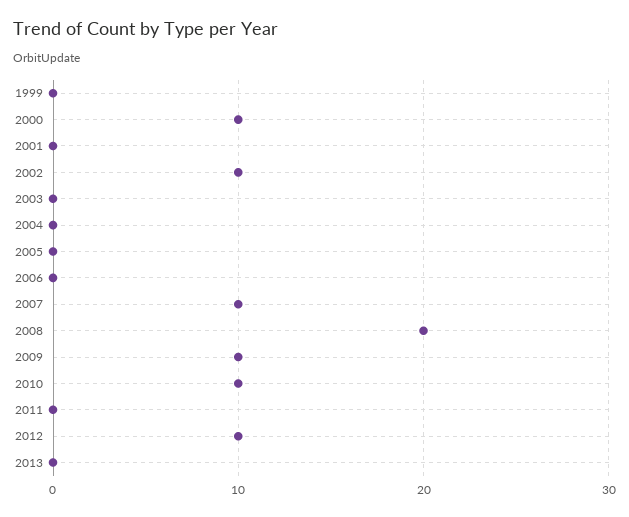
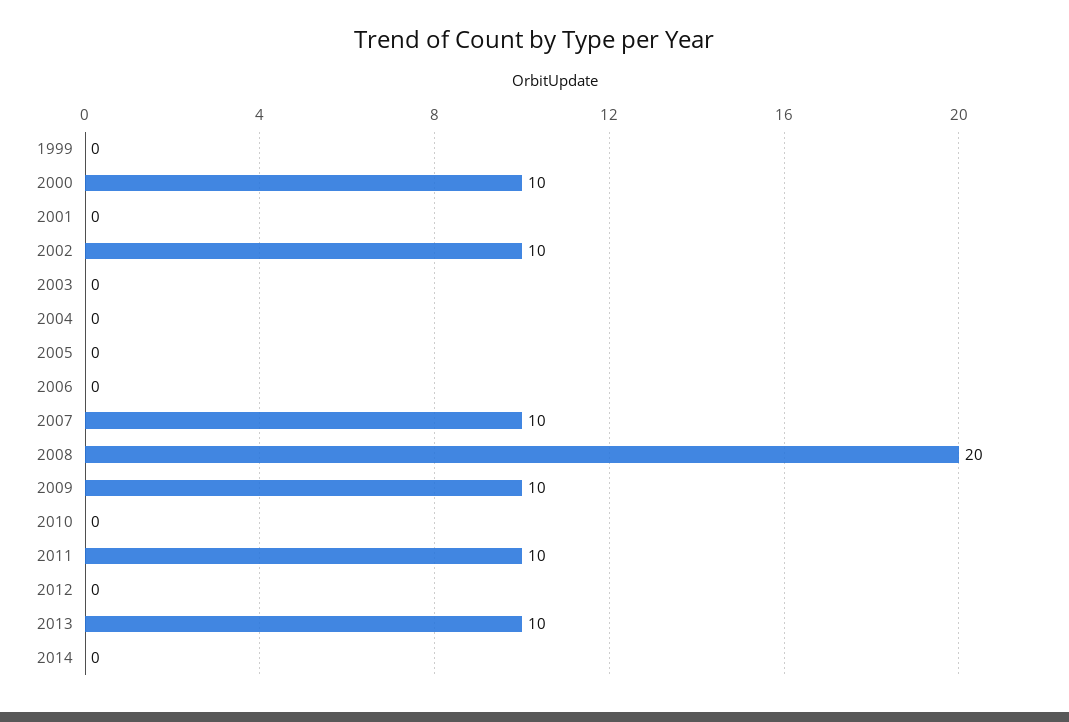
2010: 10 -> 0
2011: 0 -> 10
2012: 10 -> 0
2013: 0 -> 10
2014: none -> 0

